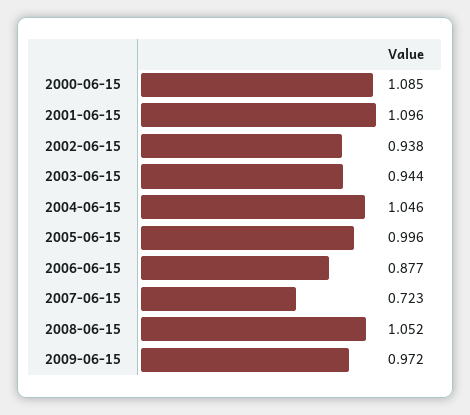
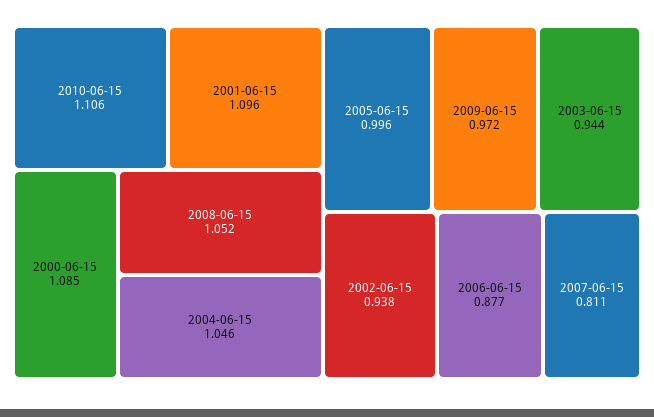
2007-06-15: 0.723 -> 0.811
2010-06-15: none -> 1.106

